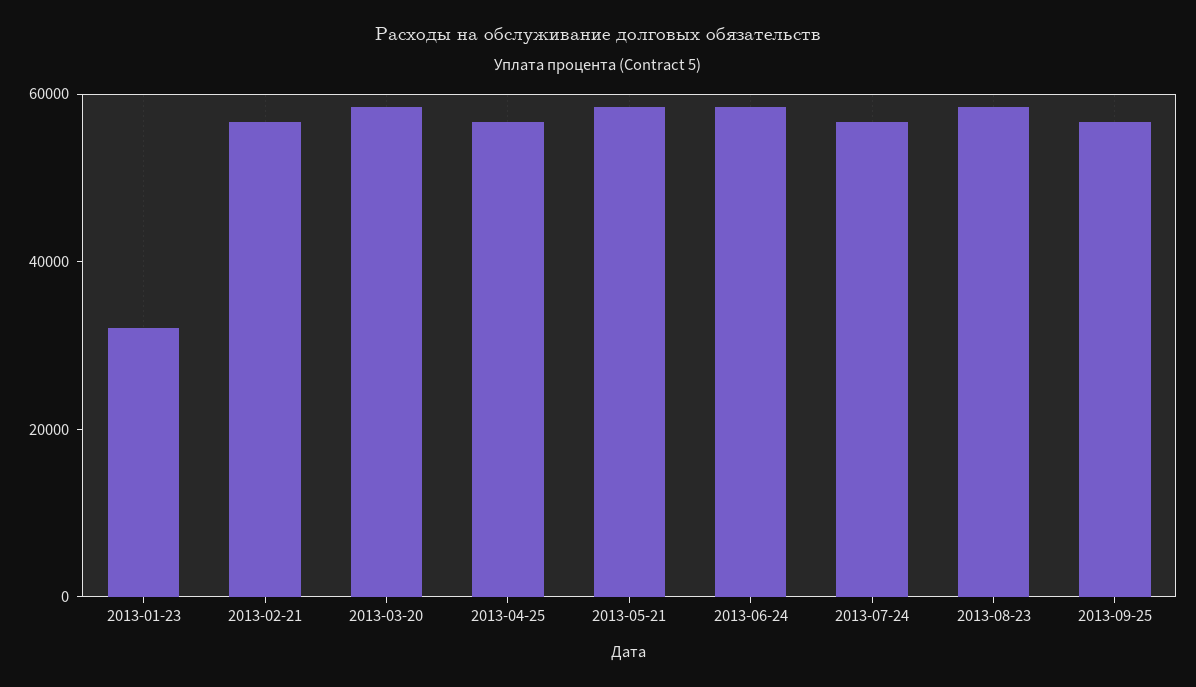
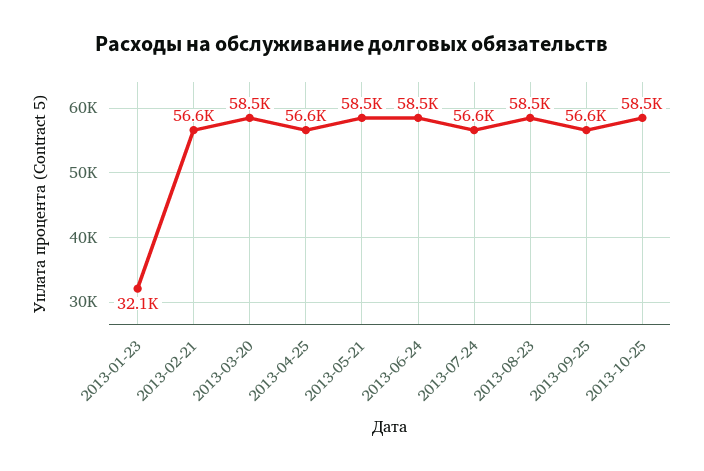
2013-10-25: none -> 58500

